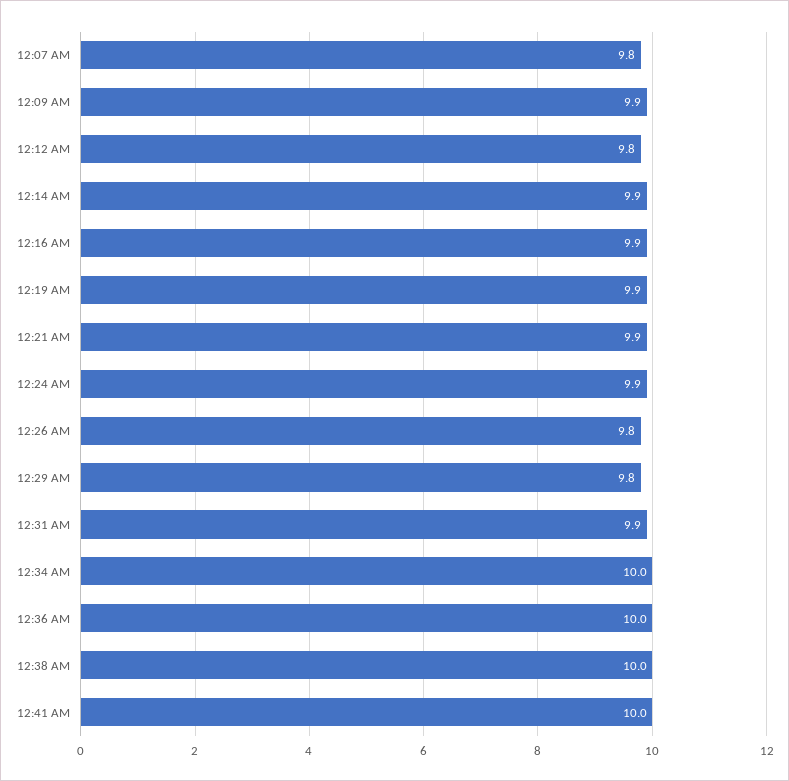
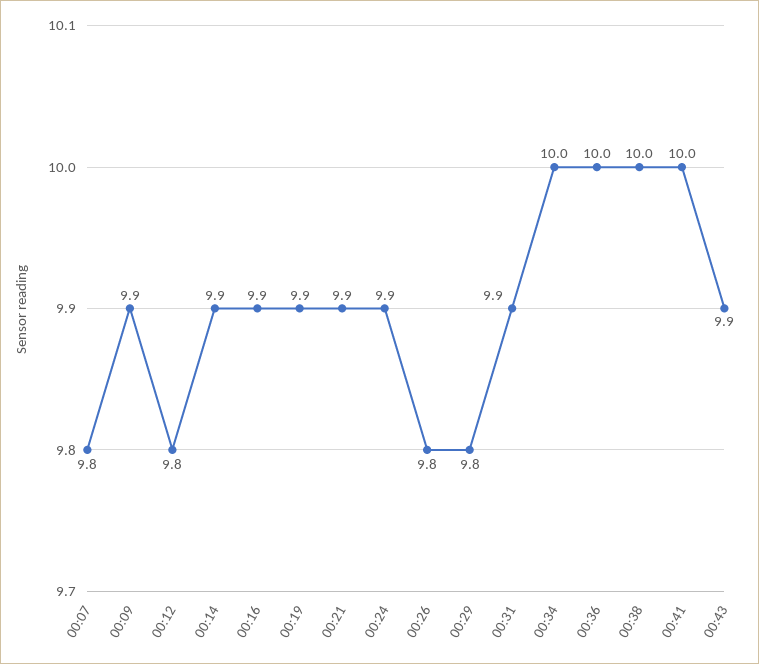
00:43: none -> 9.9

